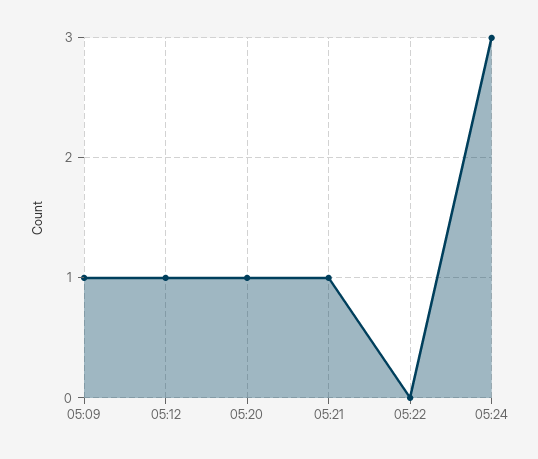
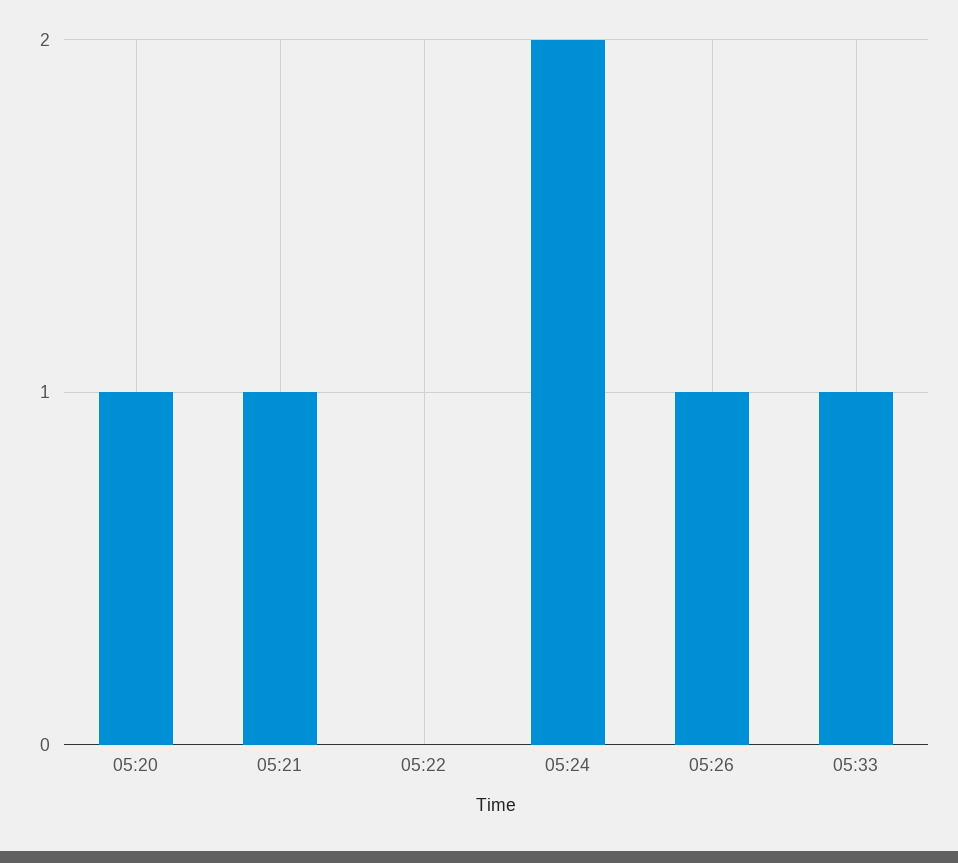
05:09: 1 -> none
05:12: 1 -> none
05:24: 3 -> 2
05:26: none -> 1
05:33: none -> 1

